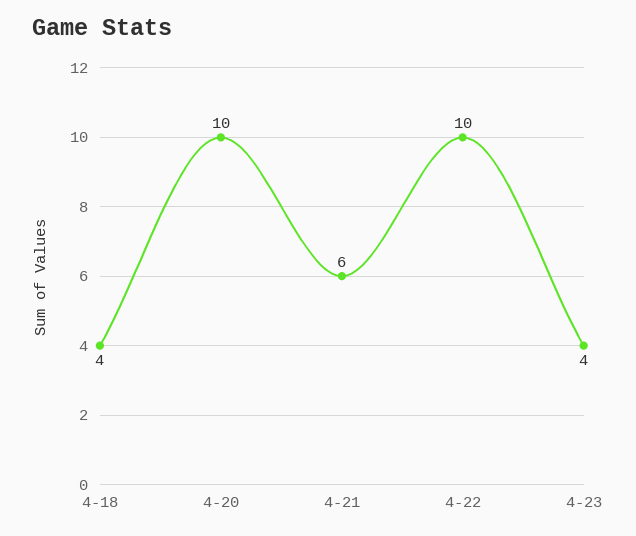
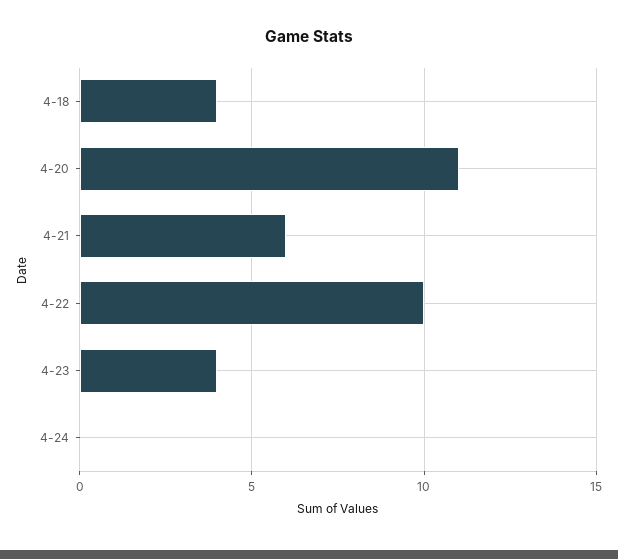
4-20: 10 -> 11
4-24: none -> 0

